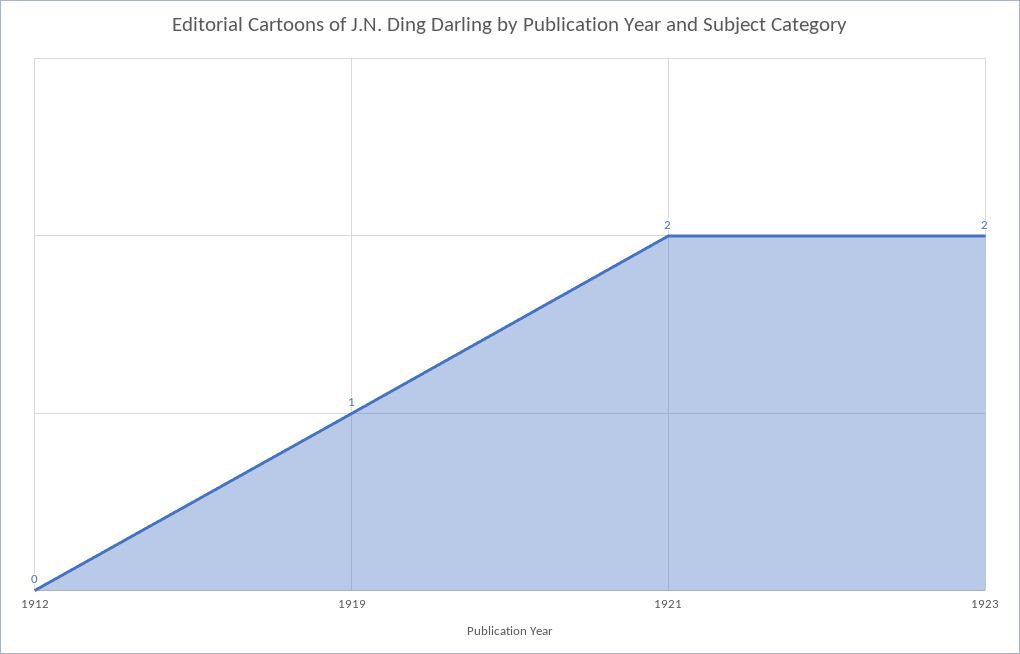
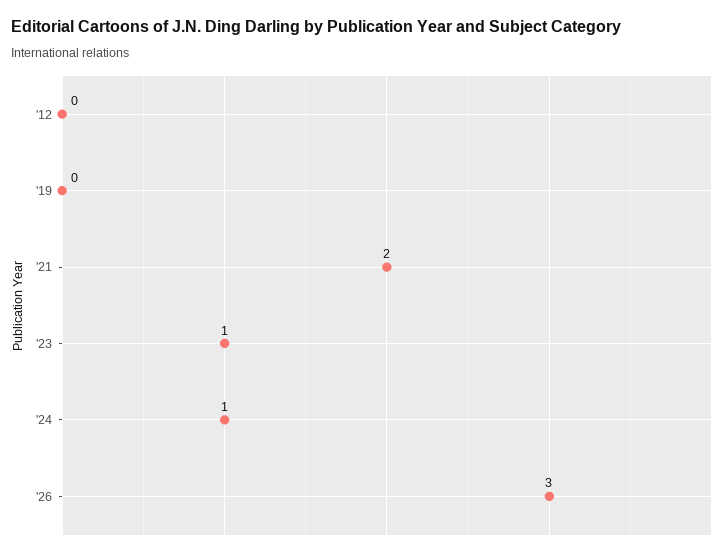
1919: 1 -> 0
1923: 2 -> 1
'24: none -> 1
'26: none -> 3

